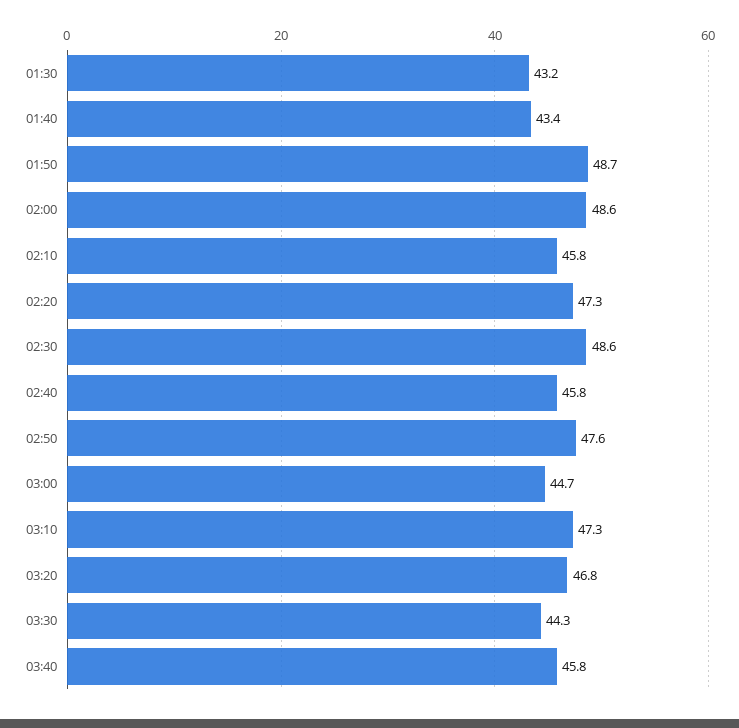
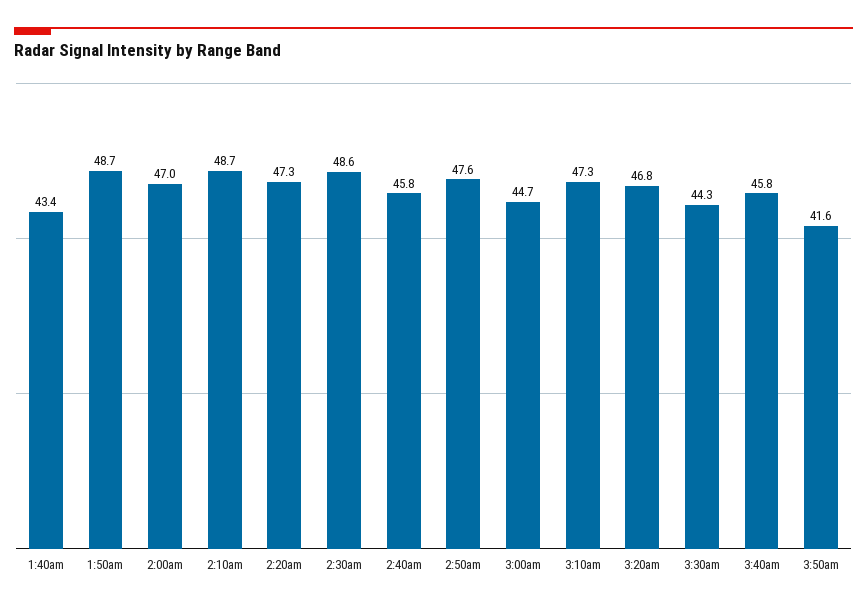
01:30: 43.2 -> none
02:00: 48.6 -> 47
02:10: 45.8 -> 48.7
3:50am: none -> 41.6

